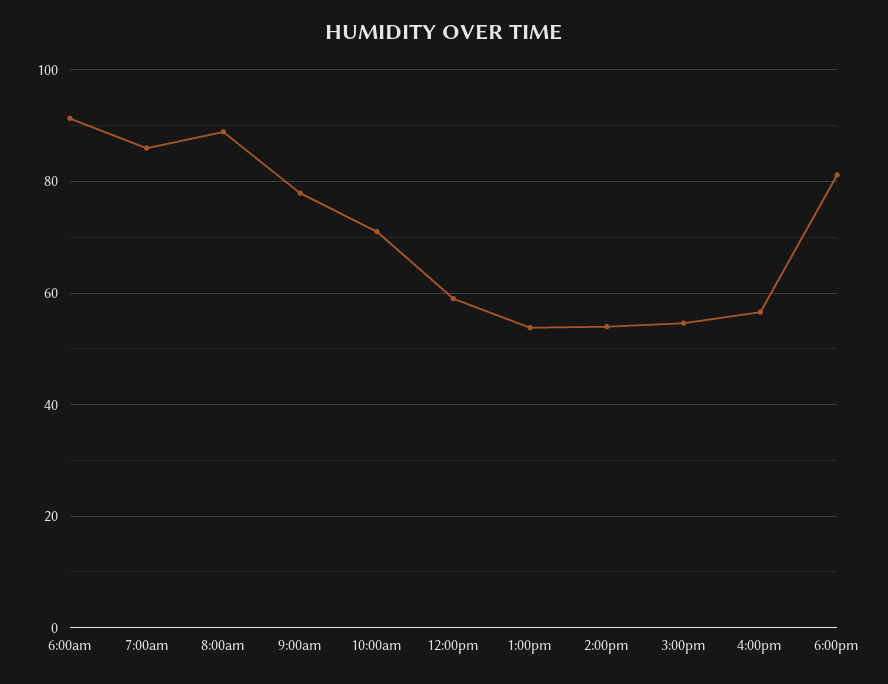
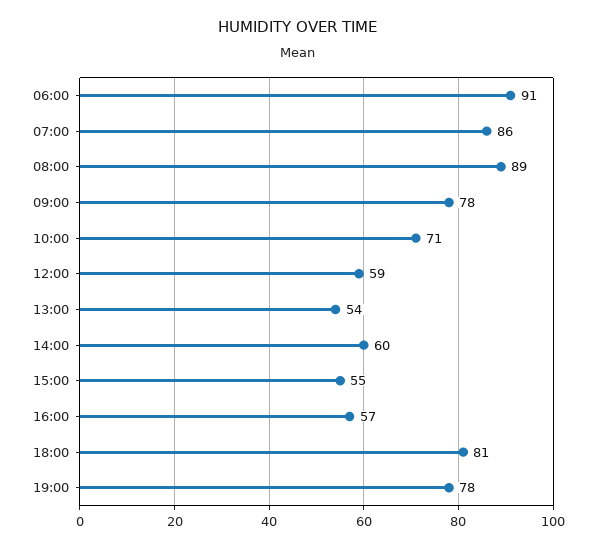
2:00pm: 54 -> 60
19:00: none -> 78

